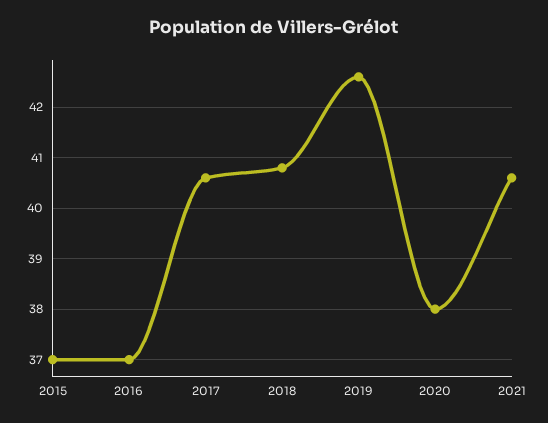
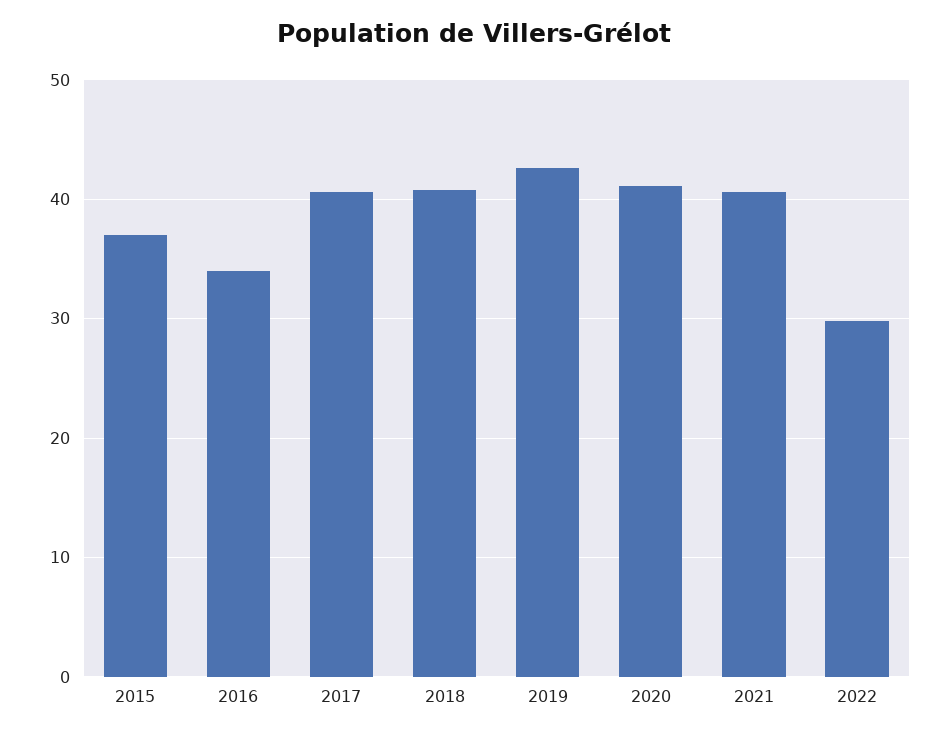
2016: 37 -> 34
2020: 38 -> 41
2022: none -> 30

